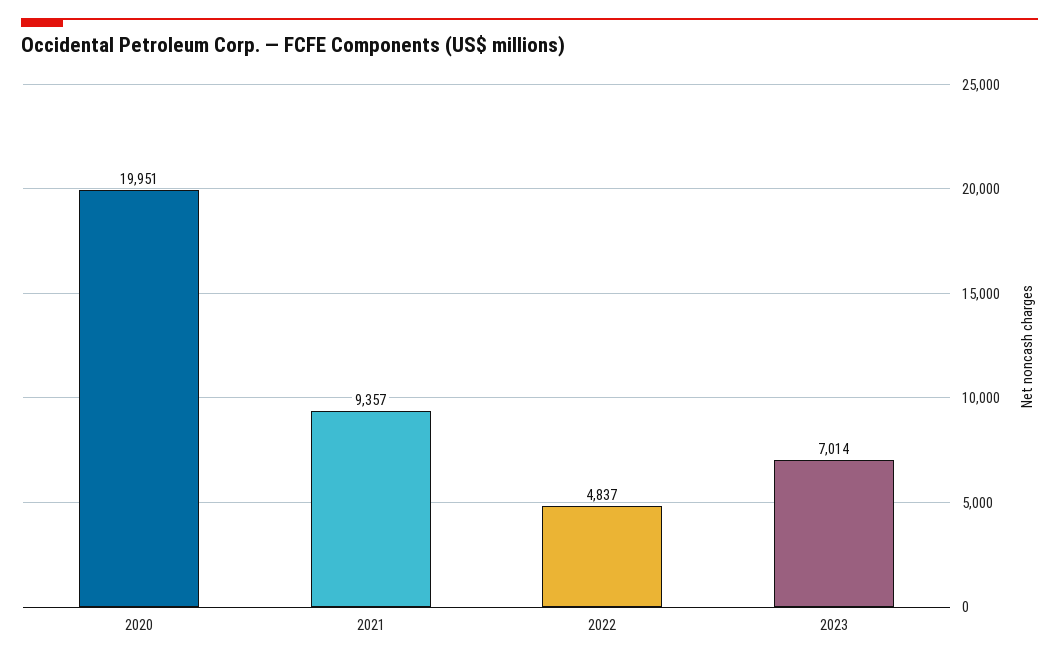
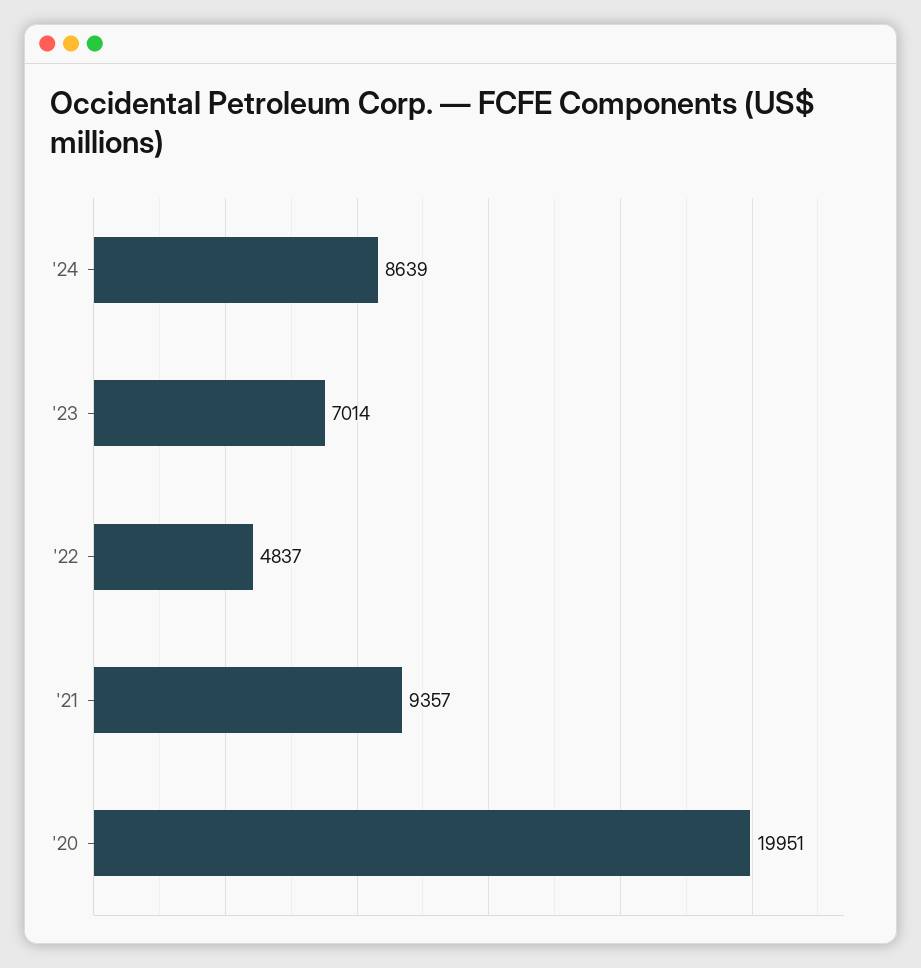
'24: none -> 8639

